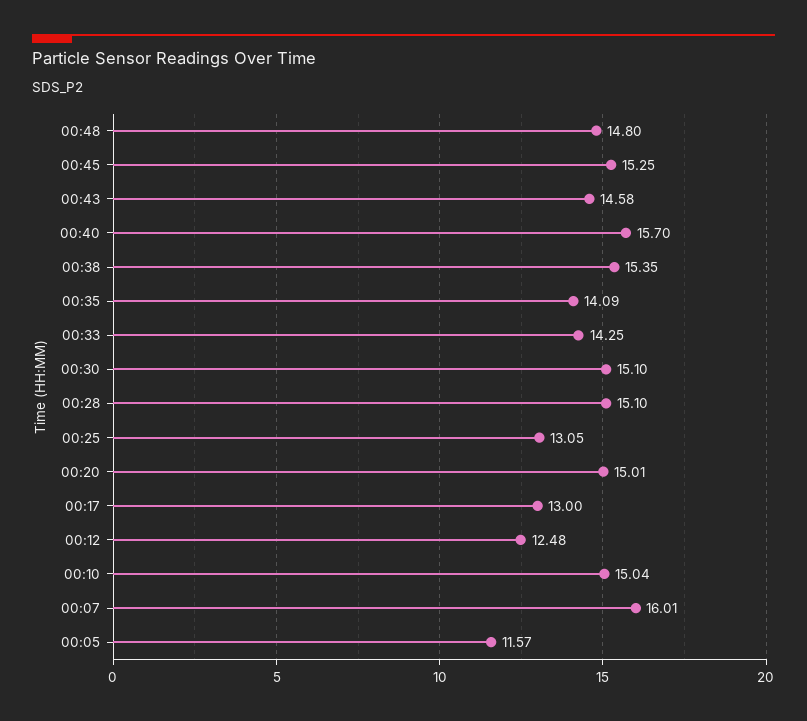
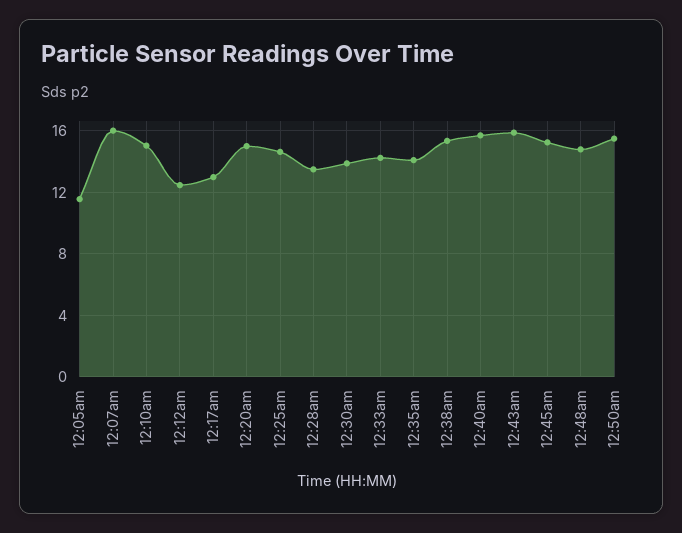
00:43: 14.58 -> 16
00:30: 15.1 -> 14
00:28: 15.1 -> 13.5
00:25: 13.05 -> 14.5
12:50am: none -> 15.5

